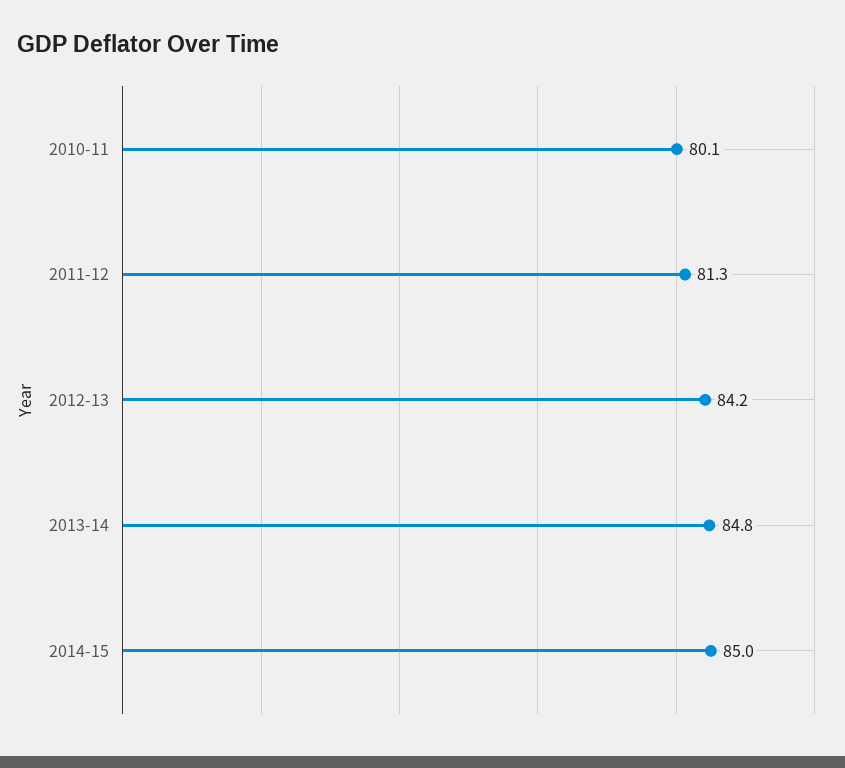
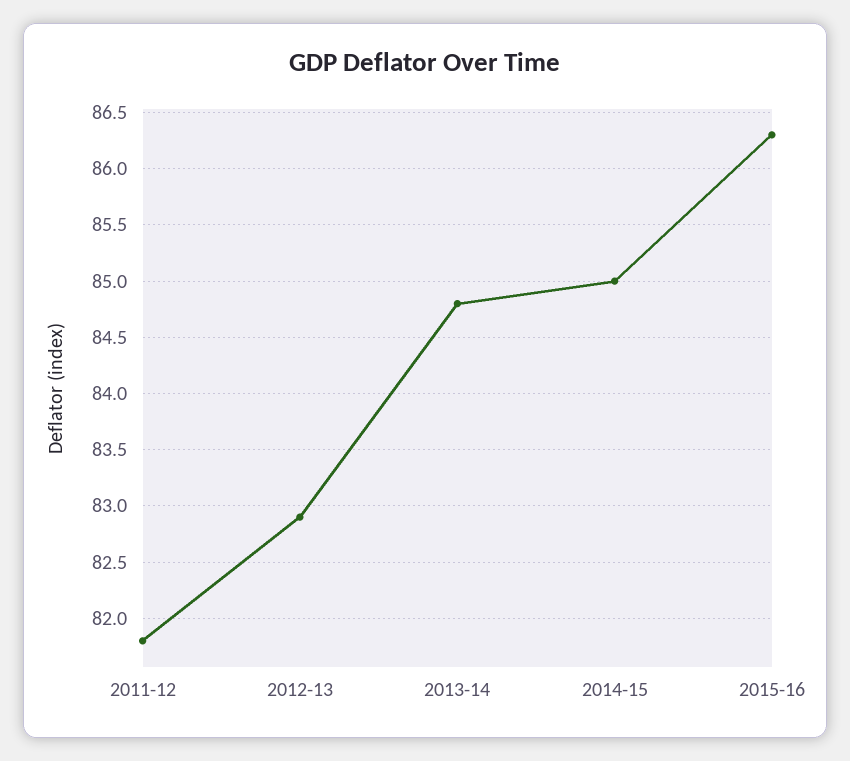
2010-11: 80.1 -> none
2011-12: 81.3 -> 81.8
2012-13: 84.2 -> 82.9
2015-16: none -> 86.3

